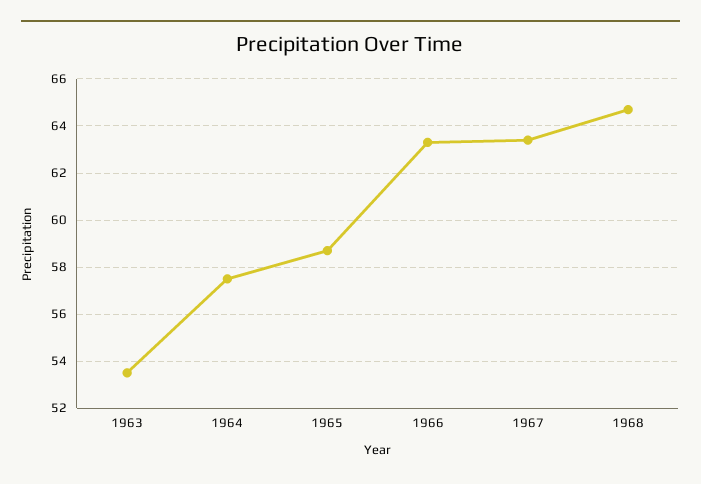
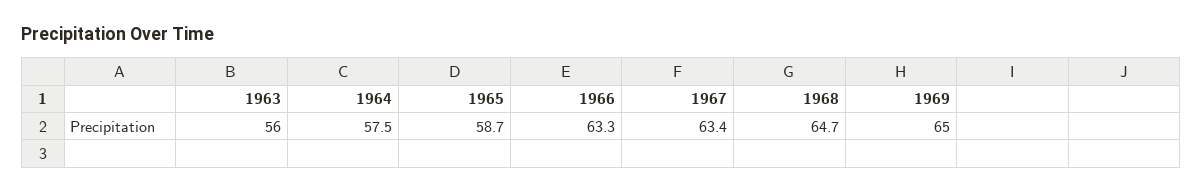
1963: 53.5 -> 56
1969: none -> 65

